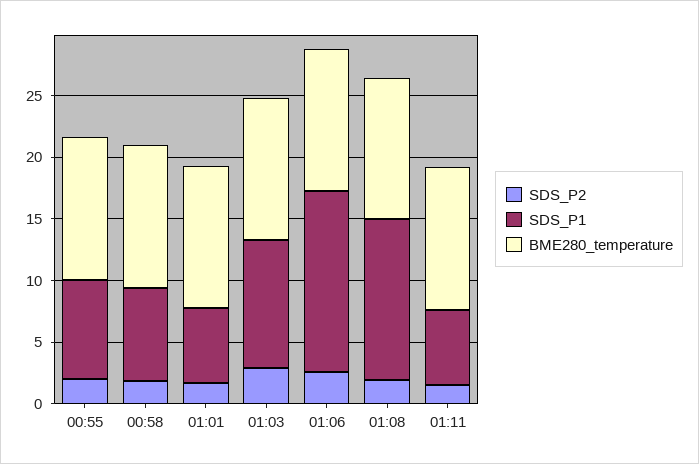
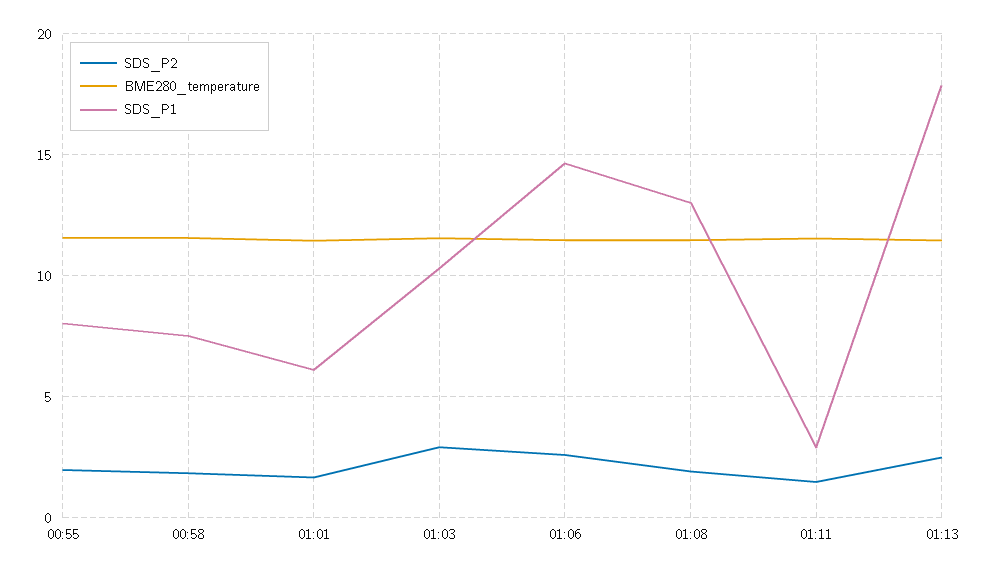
SDS_P1, 01:11: 6 -> 3
SDS_P2, 01:13: none -> 2.5
BME280_temperature, 01:13: none -> 11.5
SDS_P1, 01:13: none -> 18

